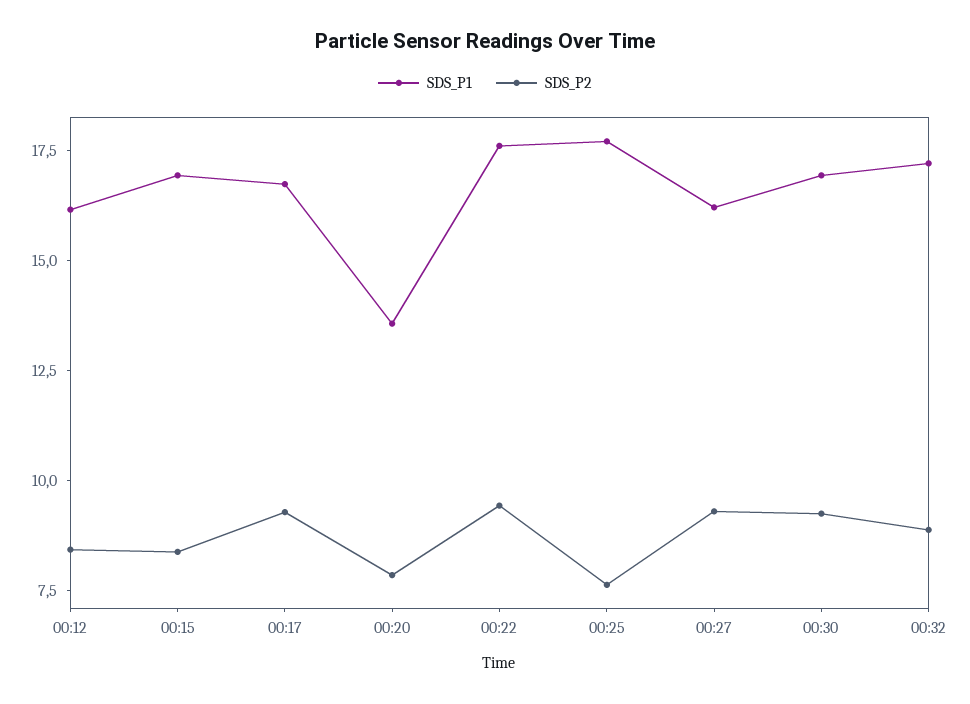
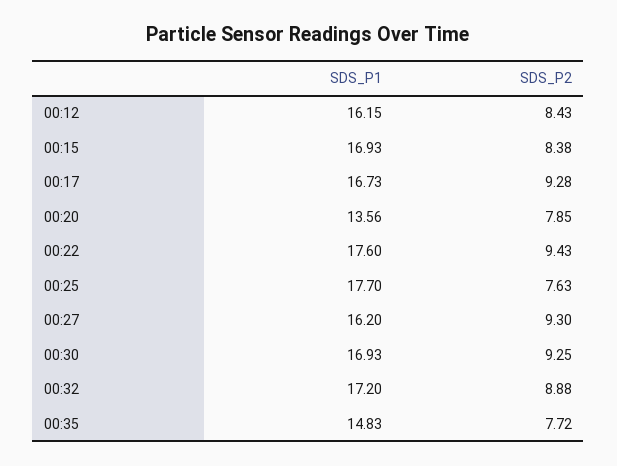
SDS_P1, 00:35: none -> 14.83
SDS_P2, 00:35: none -> 7.72

